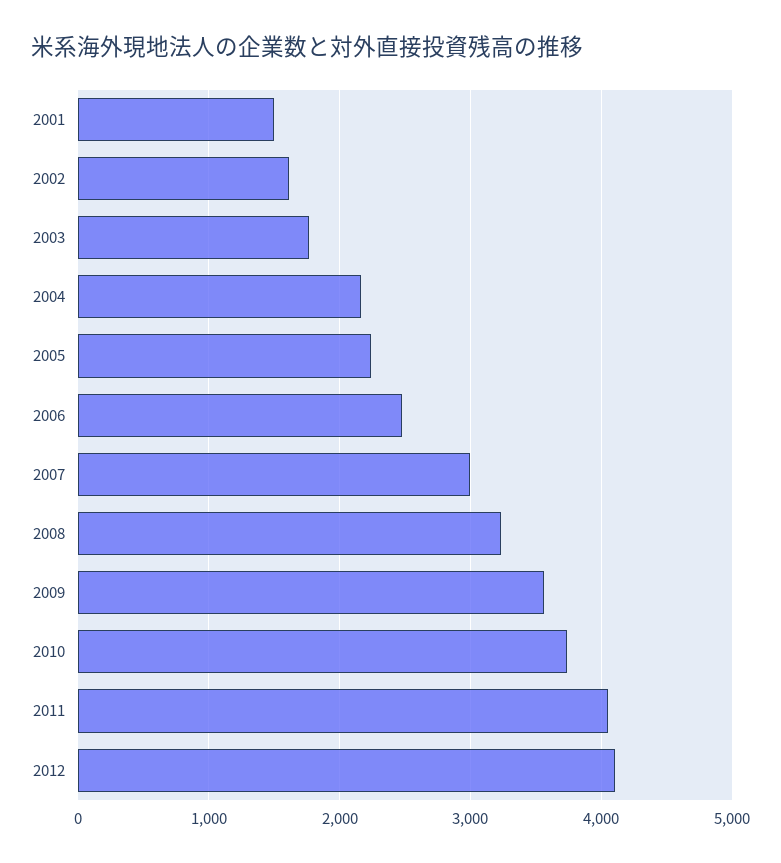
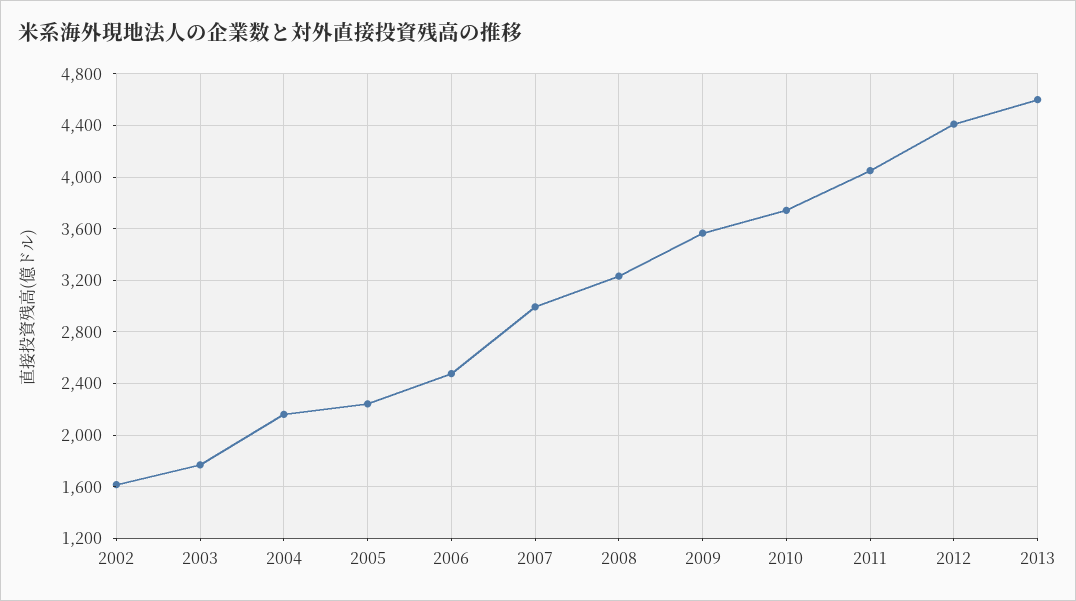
2001: 1500 -> none
2012: 4100 -> 4400
2013: none -> 4600

